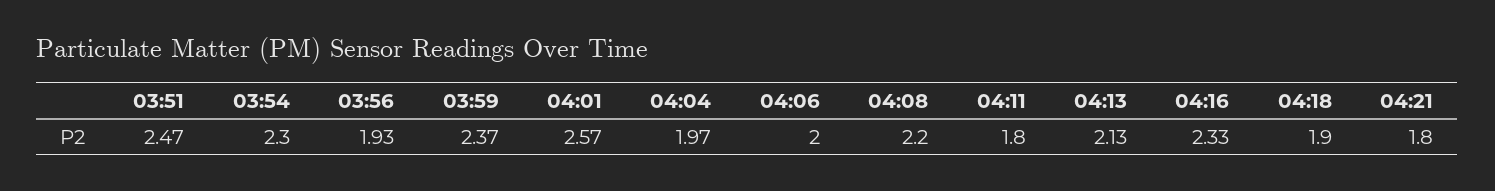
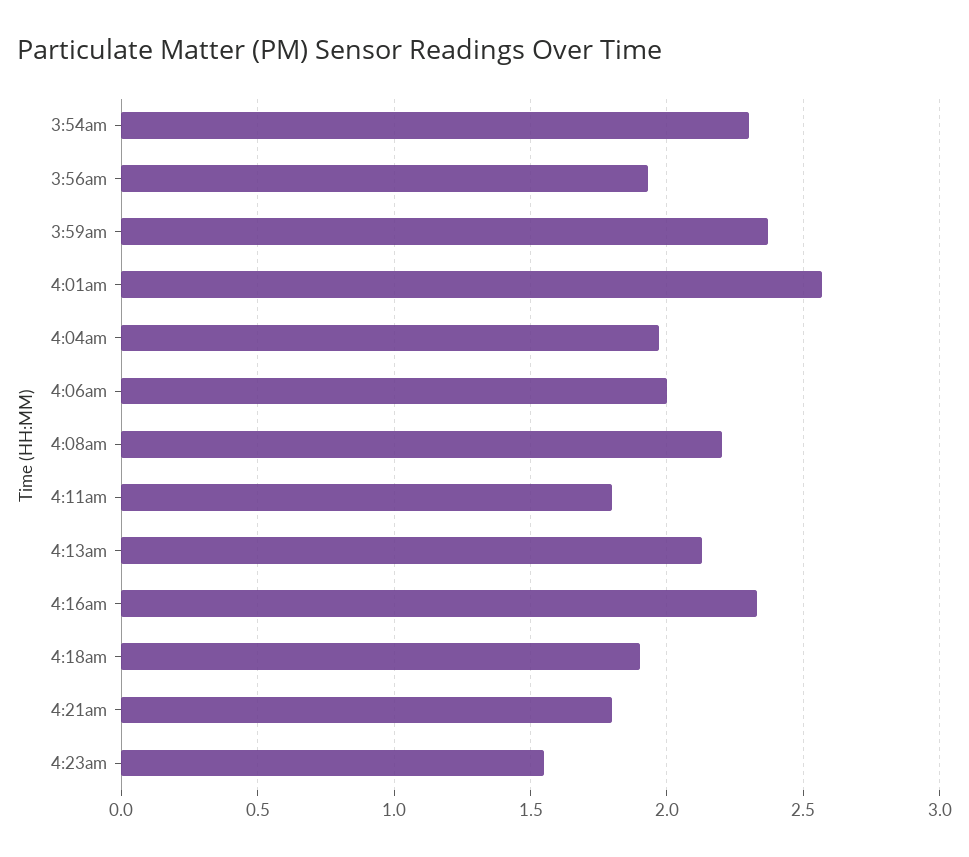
03:51: 2.47 -> none
4:23am: none -> 1.55

